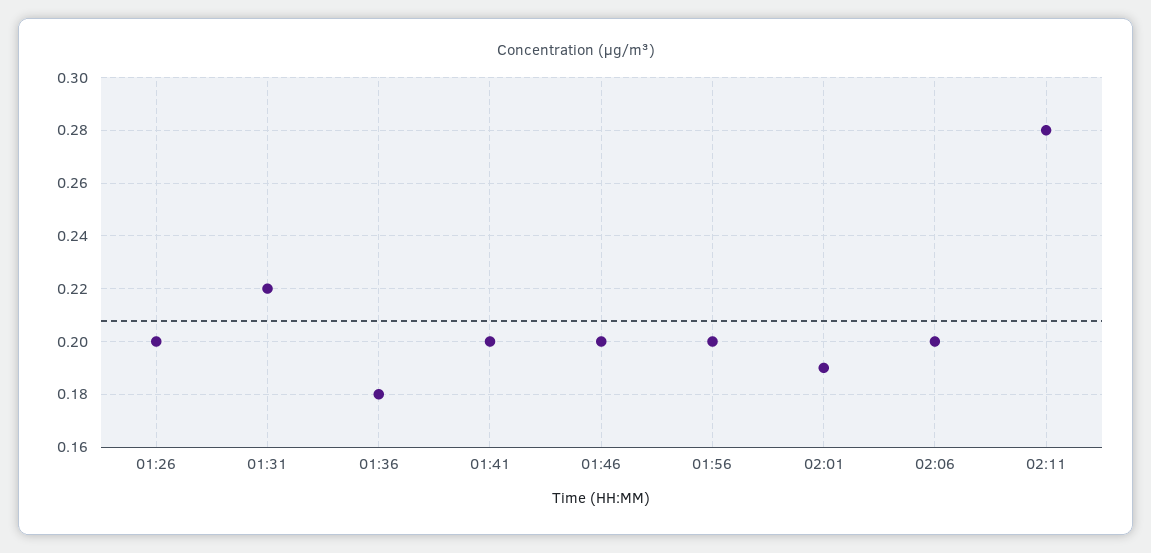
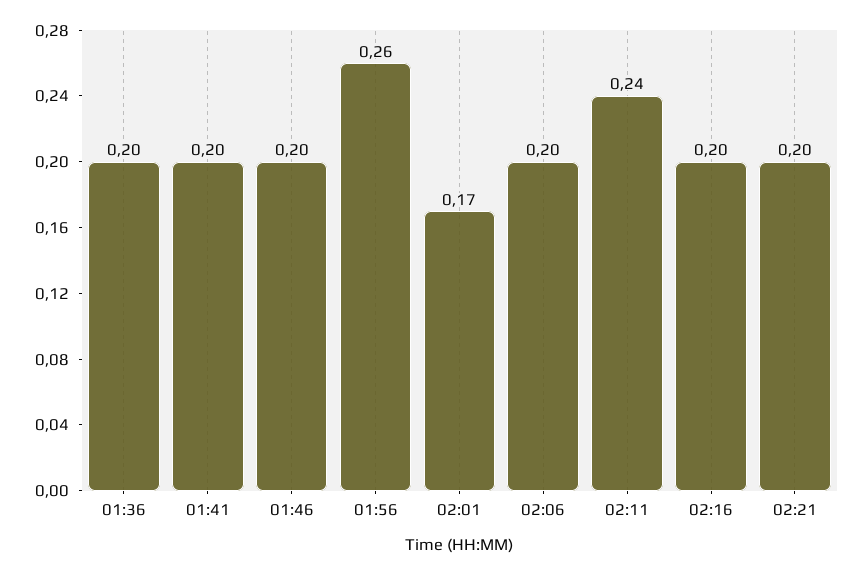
01:26: 0.2 -> none
01:31: 0.22 -> none
01:36: 0.18 -> 0.2
01:56: 0.2 -> 0.26
02:01: 0.19 -> 0.17
02:11: 0.28 -> 0.24
02:16: none -> 0.2
02:21: none -> 0.2

